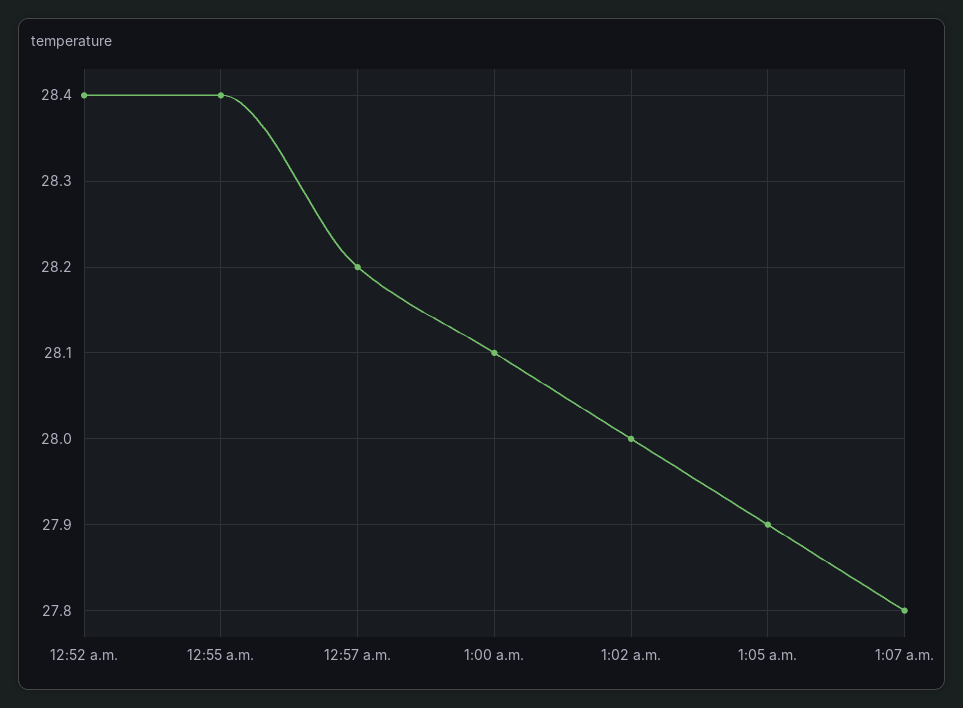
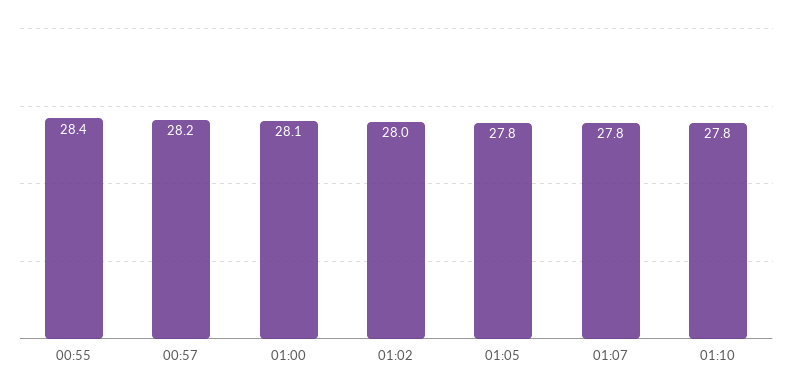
12:52 a.m.: 28.4 -> none
1:05 a.m.: 27.9 -> 27.8
01:10: none -> 27.8

